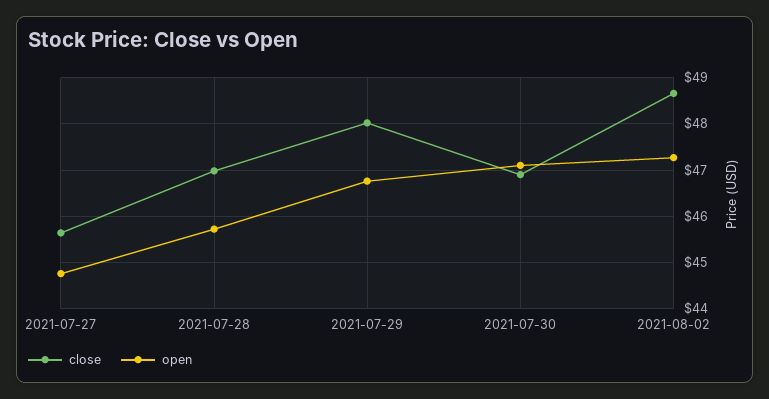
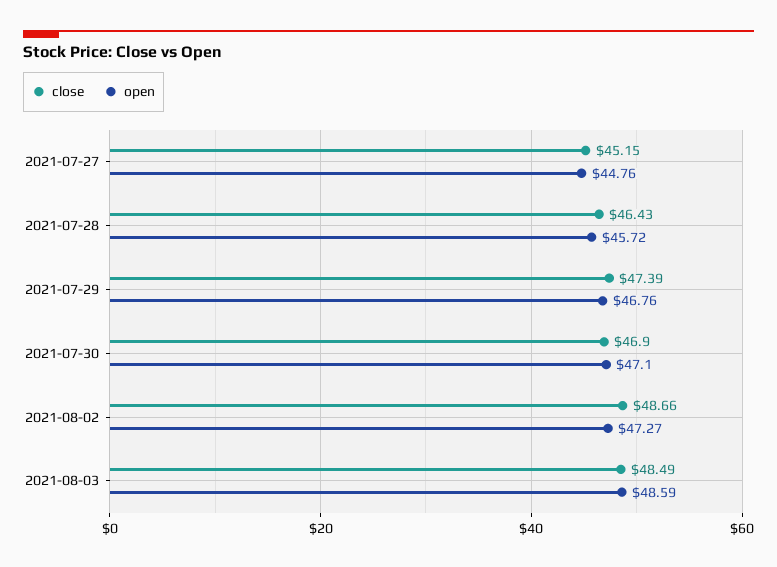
close, 2021-07-27: 45.6 -> 45.15
close, 2021-07-28: 47 -> 46.43
close, 2021-07-29: 48 -> 47.39
close, 2021-08-03: none -> 48.49
open, 2021-08-03: none -> 48.59

